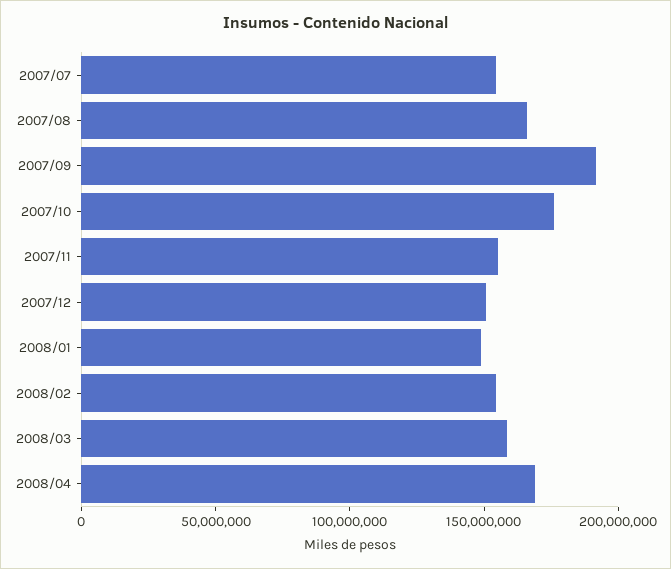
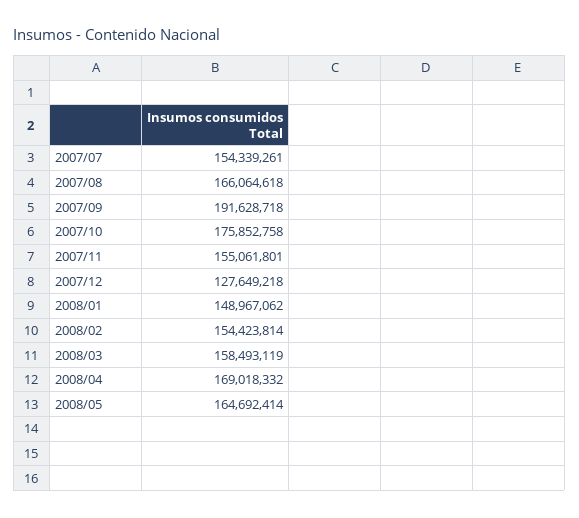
2007/12: 150000000 -> 127649218
2008/05: none -> 164692414

